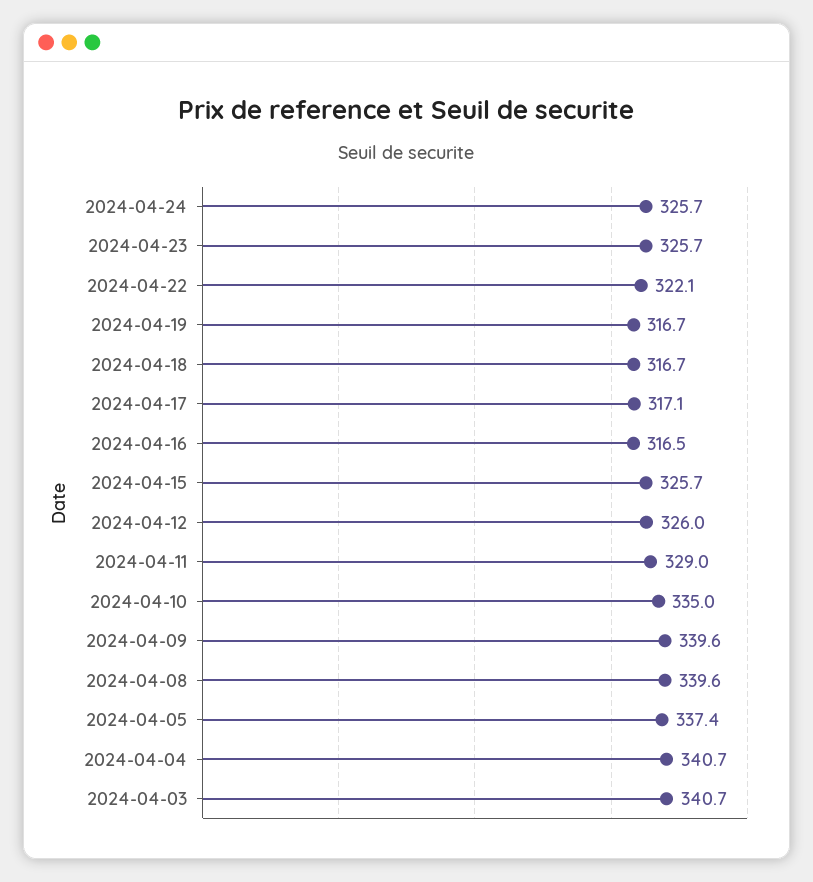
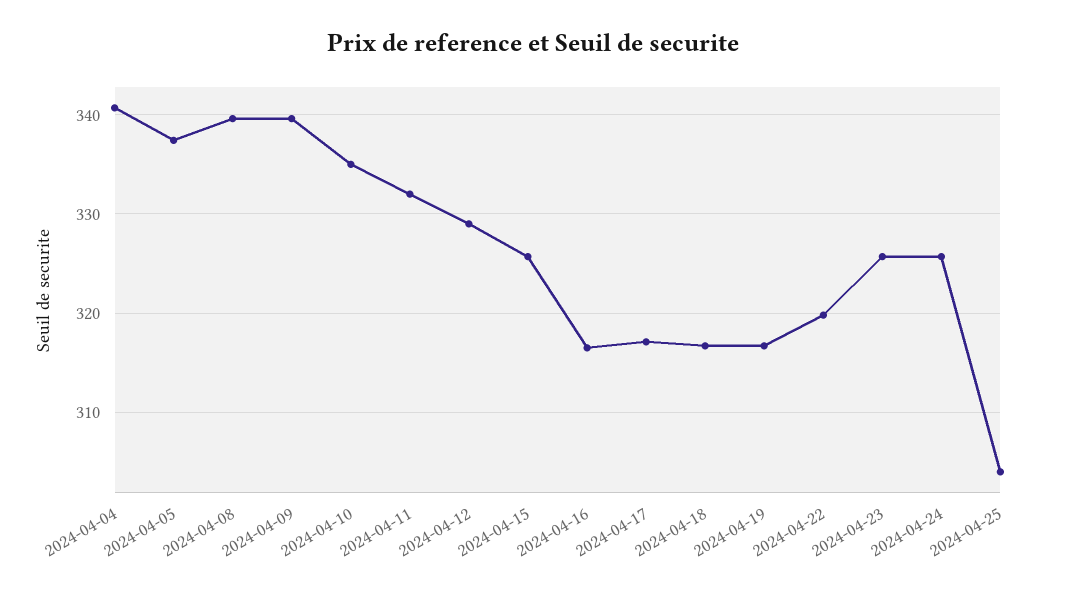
2024-04-22: 322.1 -> 320
2024-04-12: 326 -> 329
2024-04-11: 329 -> 332
2024-04-03: 340.7 -> none
2024-04-25: none -> 304

